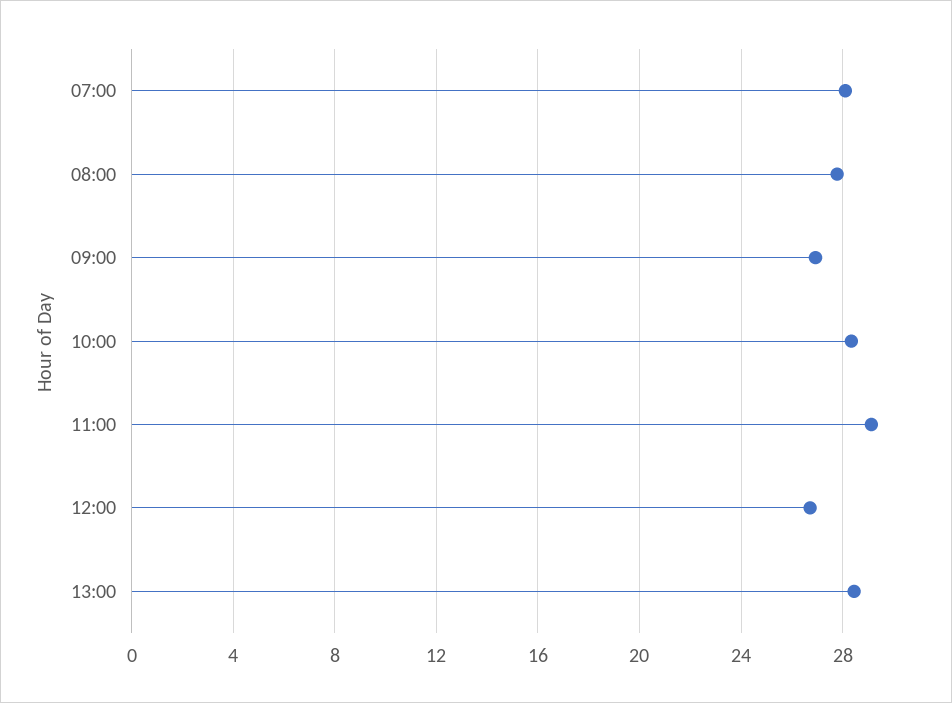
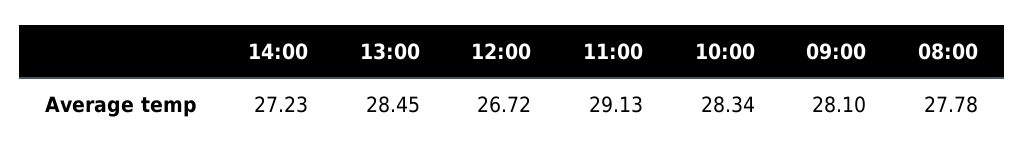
07:00: 28 -> none
09:00: 27 -> 28.1
14:00: none -> 27.23

